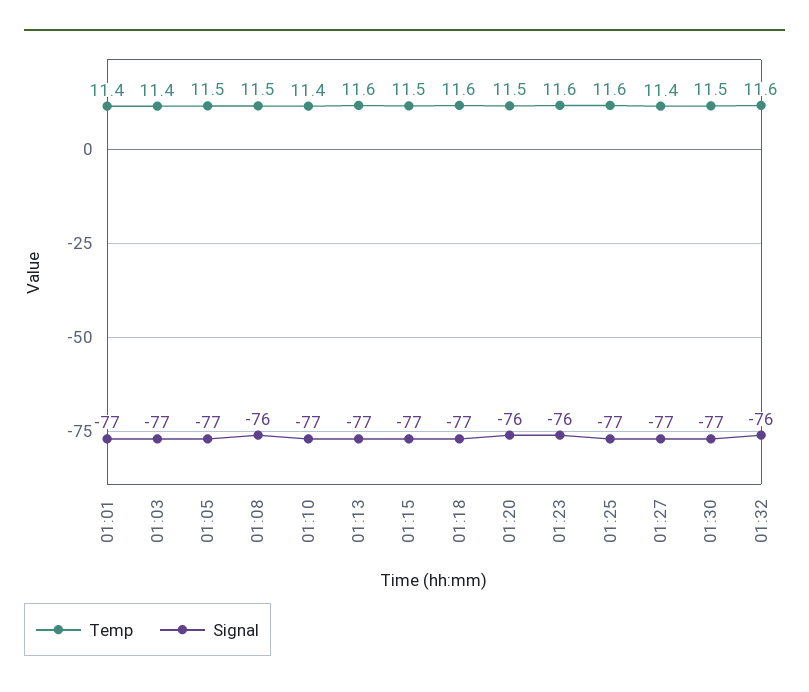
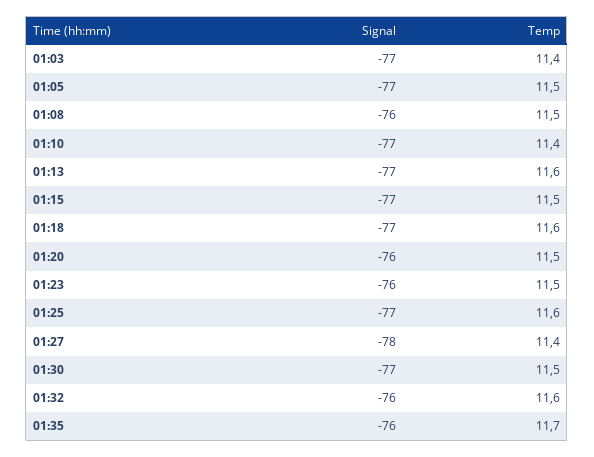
Temp, 01:01: 11.4 -> none
Signal, 01:01: -77 -> none
Temp, 01:23: 11.6 -> 11.5
Signal, 01:27: -77 -> -78
Signal, 01:35: none -> -76
Temp, 01:35: none -> 11.7

